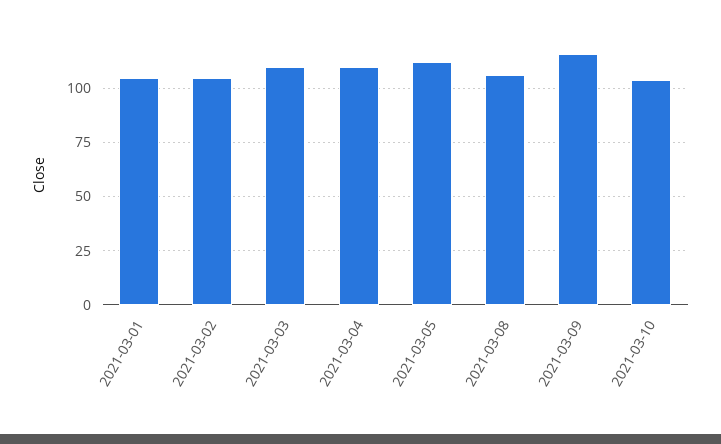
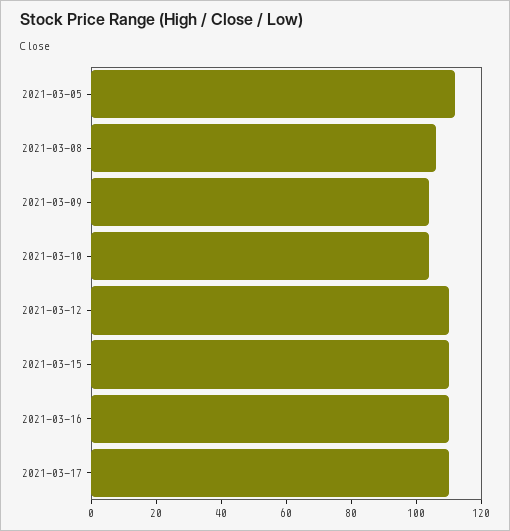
2021-03-01: 105 -> none
2021-03-02: 105 -> none
2021-03-03: 110 -> none
2021-03-04: 110 -> none
2021-03-09: 115 -> 105
2021-03-12: none -> 110
2021-03-15: none -> 110
2021-03-16: none -> 110
2021-03-17: none -> 110

